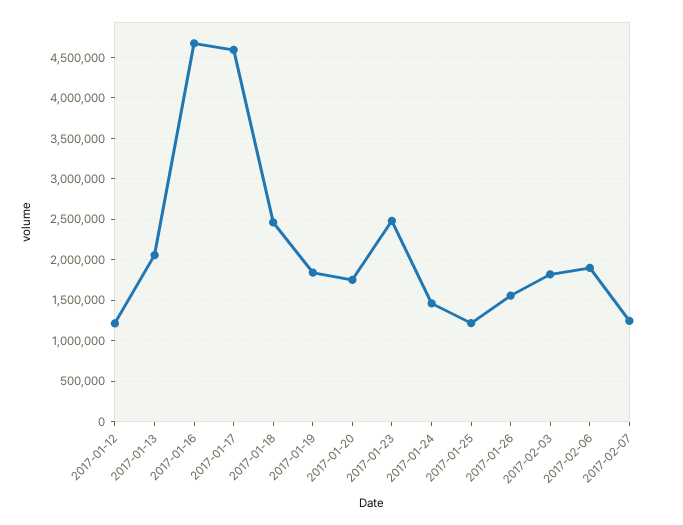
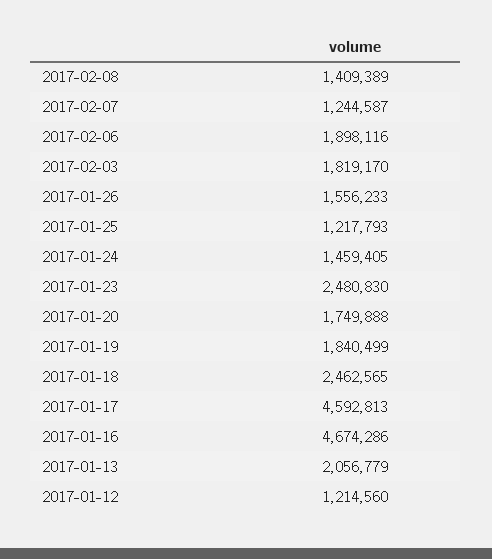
2017-02-08: none -> 1409389

